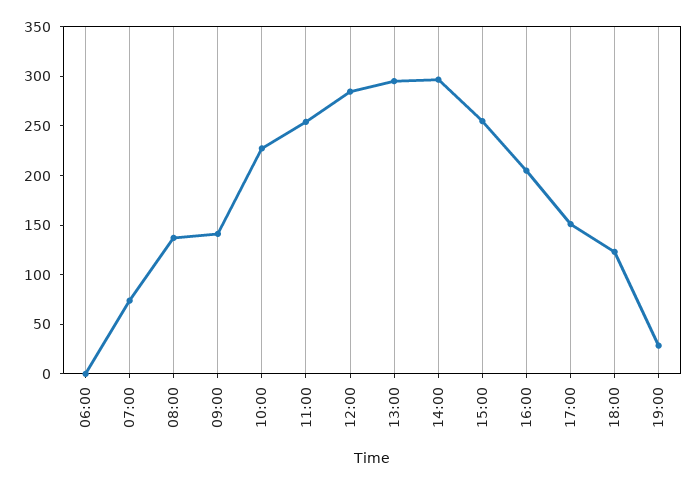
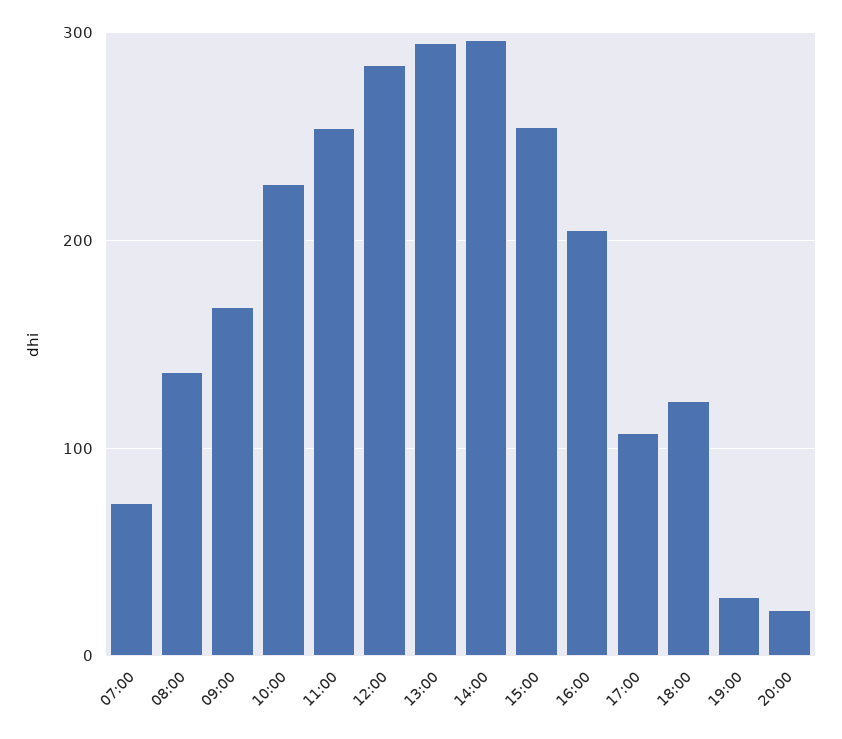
06:00: 0 -> none
09:00: 140 -> 170
17:00: 150 -> 110
20:00: none -> 20

